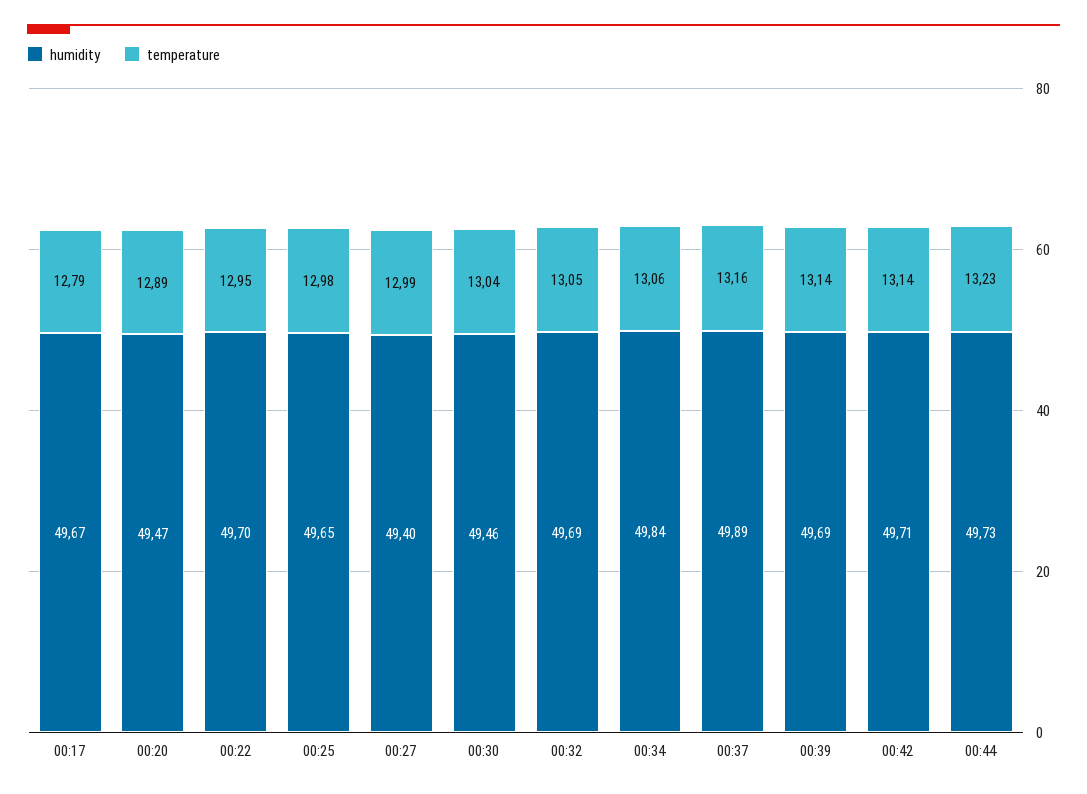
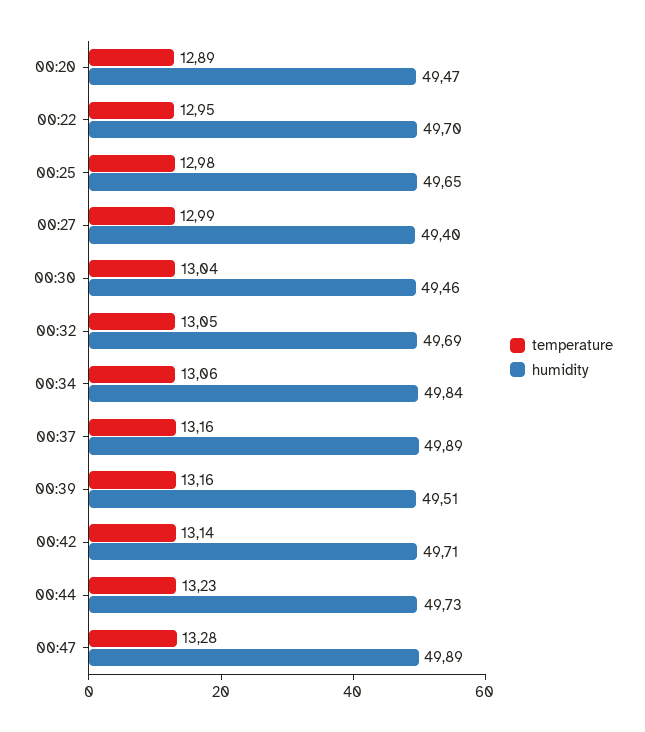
humidity, 00:17: 49.67 -> none
temperature, 00:17: 12.79 -> none
humidity, 00:39: 49.69 -> 49.51
temperature, 00:39: 13.14 -> 13.16
temperature, 00:47: none -> 13.28
humidity, 00:47: none -> 49.89

